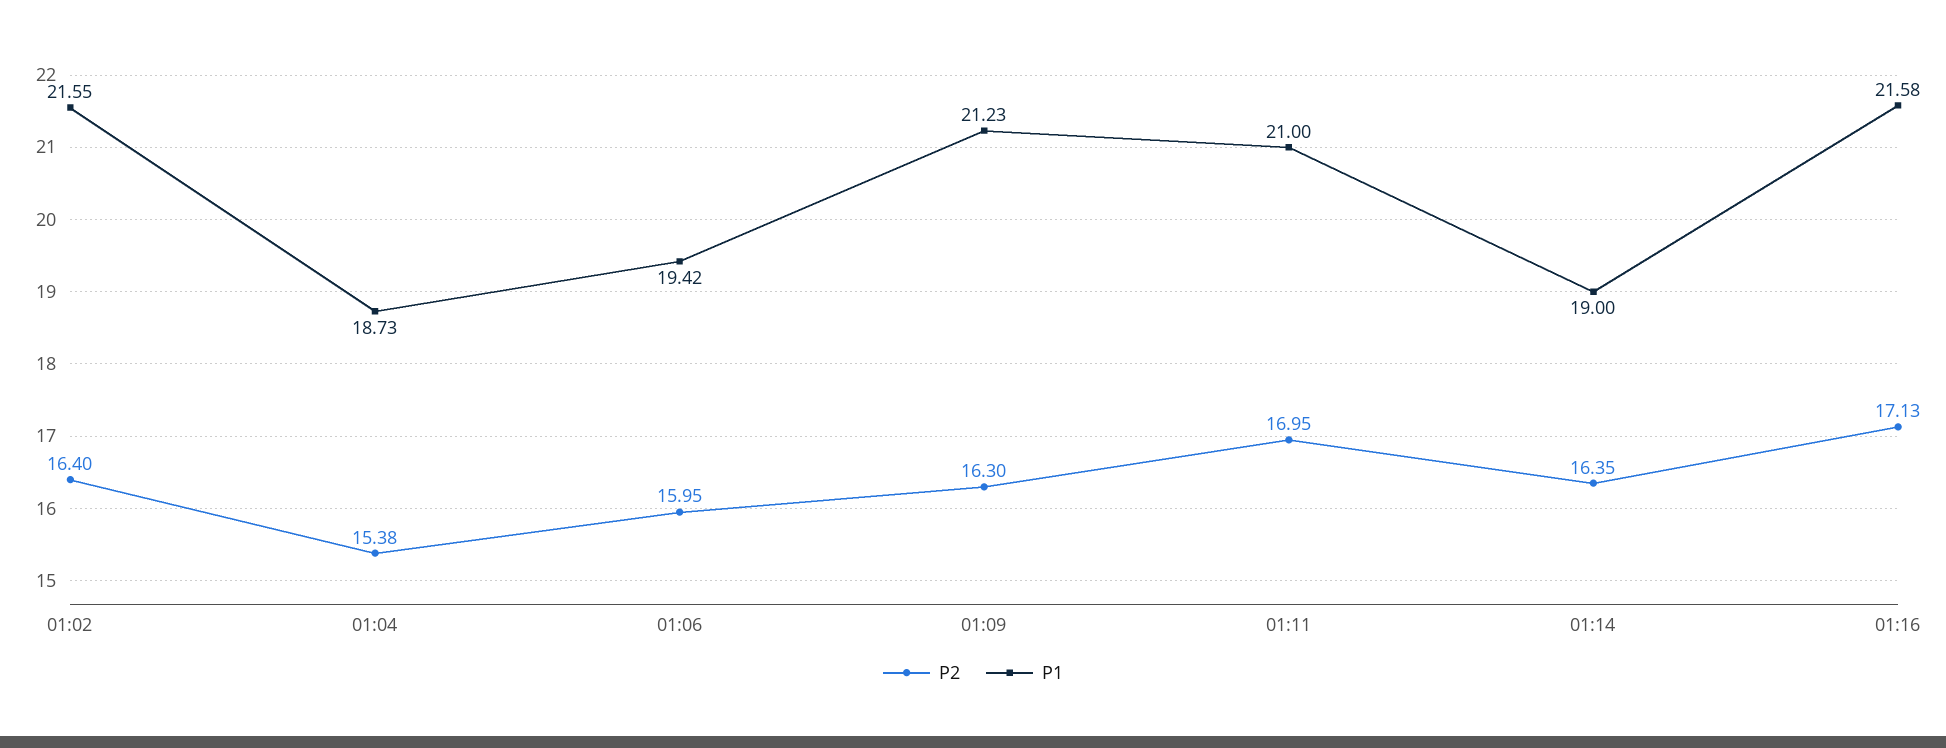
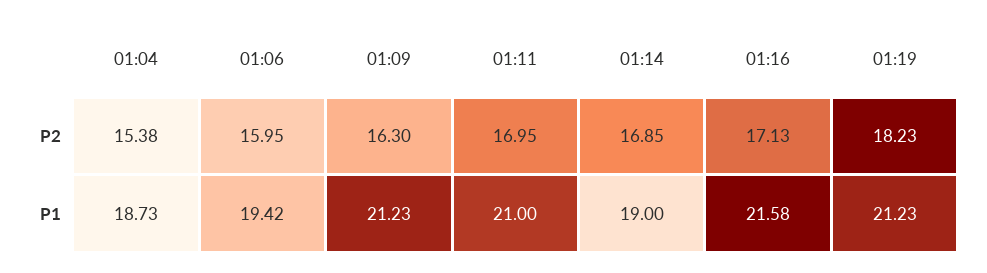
P2, 01:02: 16.4 -> none
P1, 01:02: 21.55 -> none
P2, 01:14: 16.35 -> 16.85
P2, 01:19: none -> 18.23
P1, 01:19: none -> 21.23

